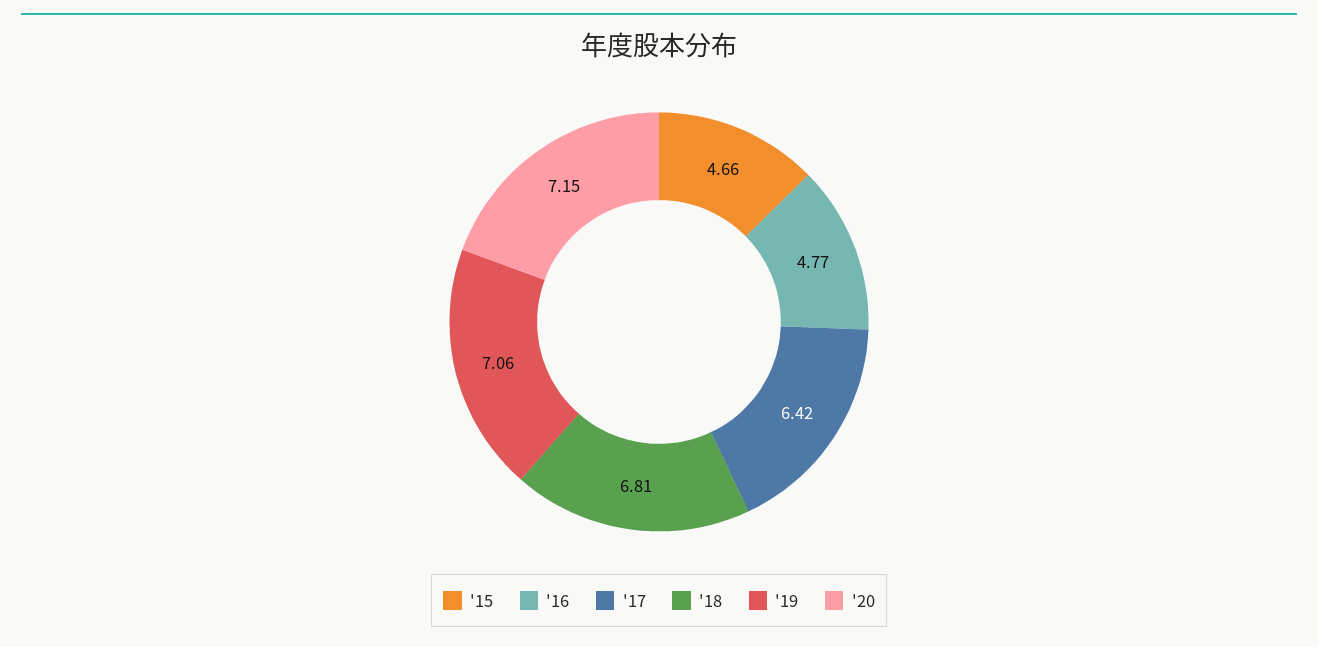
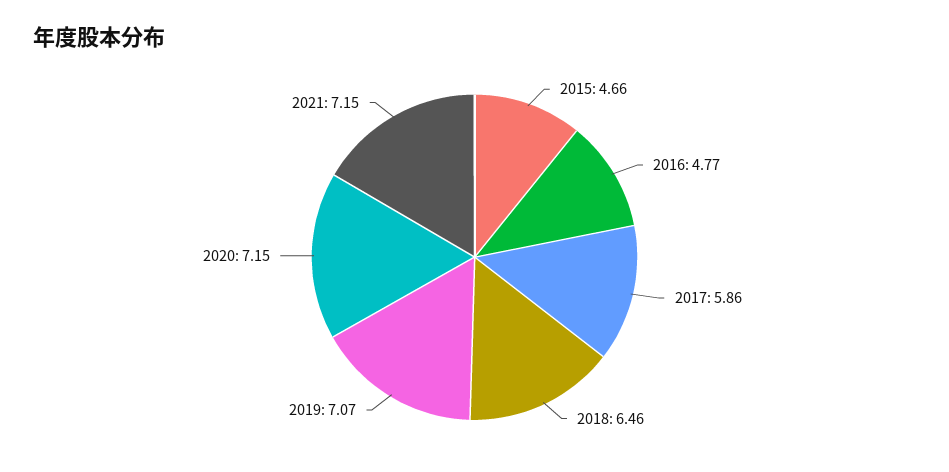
'17: 6.42 -> 5.86
'18: 6.81 -> 6.46
'19: 7.06 -> 7.07
2021: none -> 7.15

